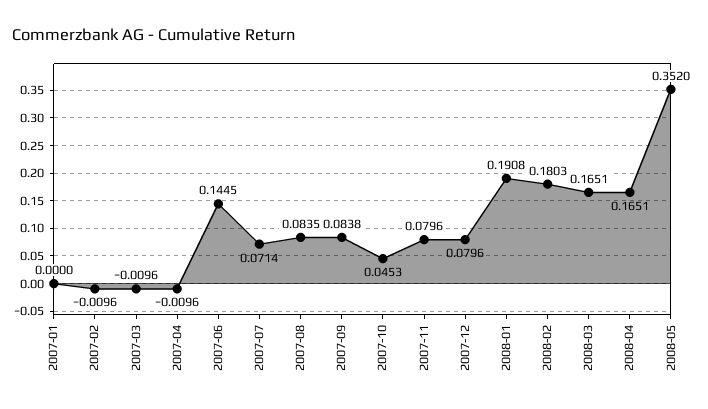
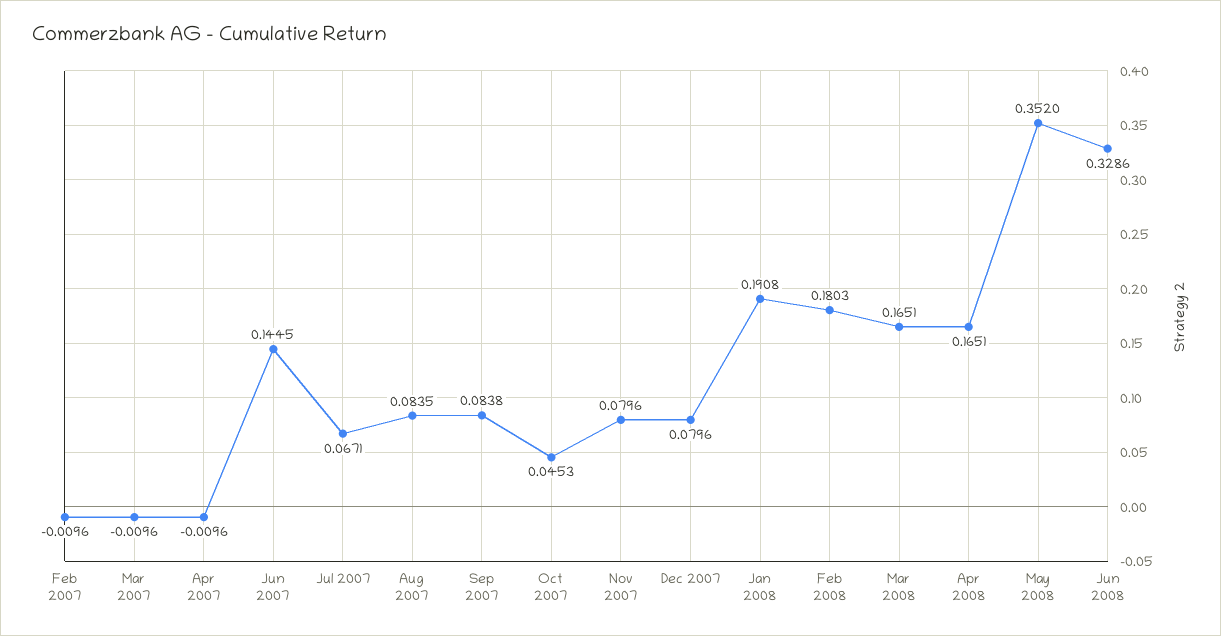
2007-01: 0 -> none
2007-07: 0.0714 -> 0.0671
Jun 2008: none -> 0.3286

